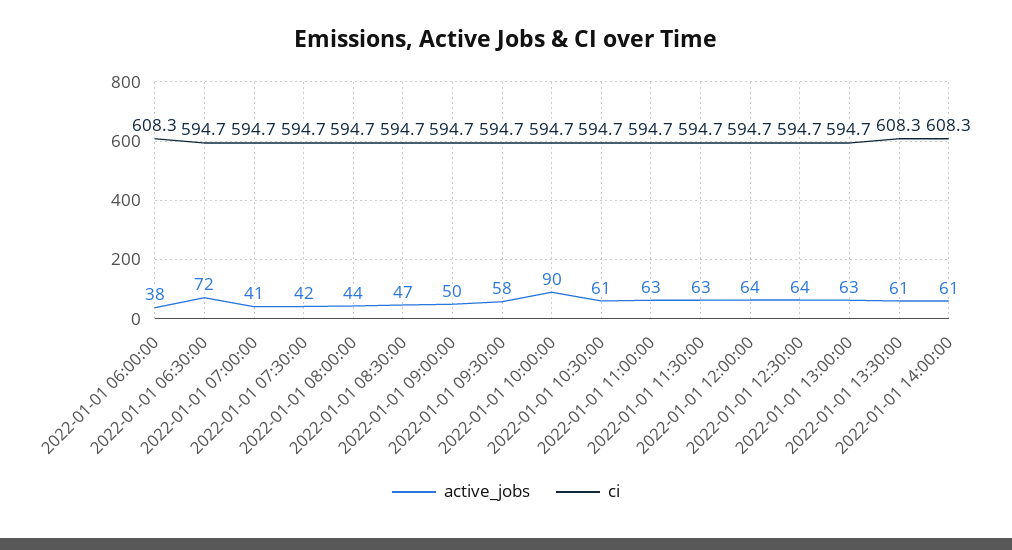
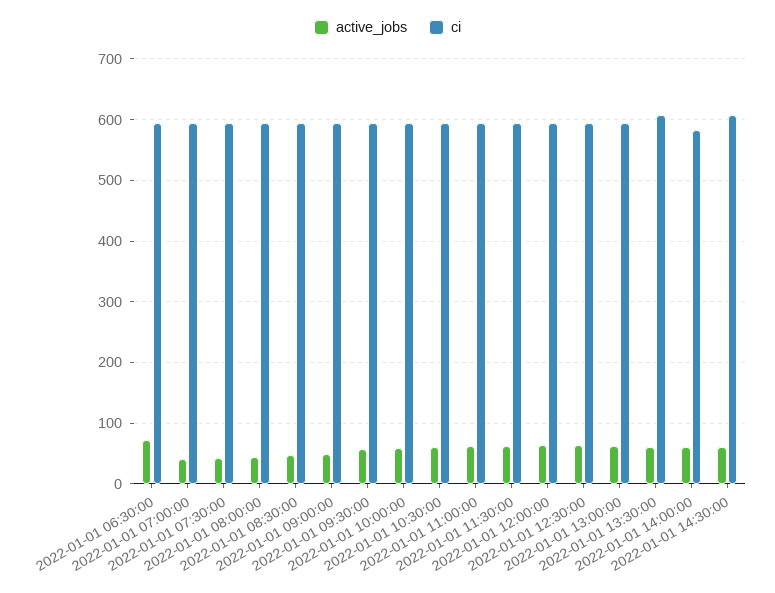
active_jobs, 2022-01-01 06:00:00: 38 -> none
ci, 2022-01-01 06:00:00: 608.3 -> none
active_jobs, 2022-01-01 10:00:00: 90 -> 60
ci, 2022-01-01 14:00:00: 608.3 -> 580
active_jobs, 2022-01-01 14:30:00: none -> 60
ci, 2022-01-01 14:30:00: none -> 610

